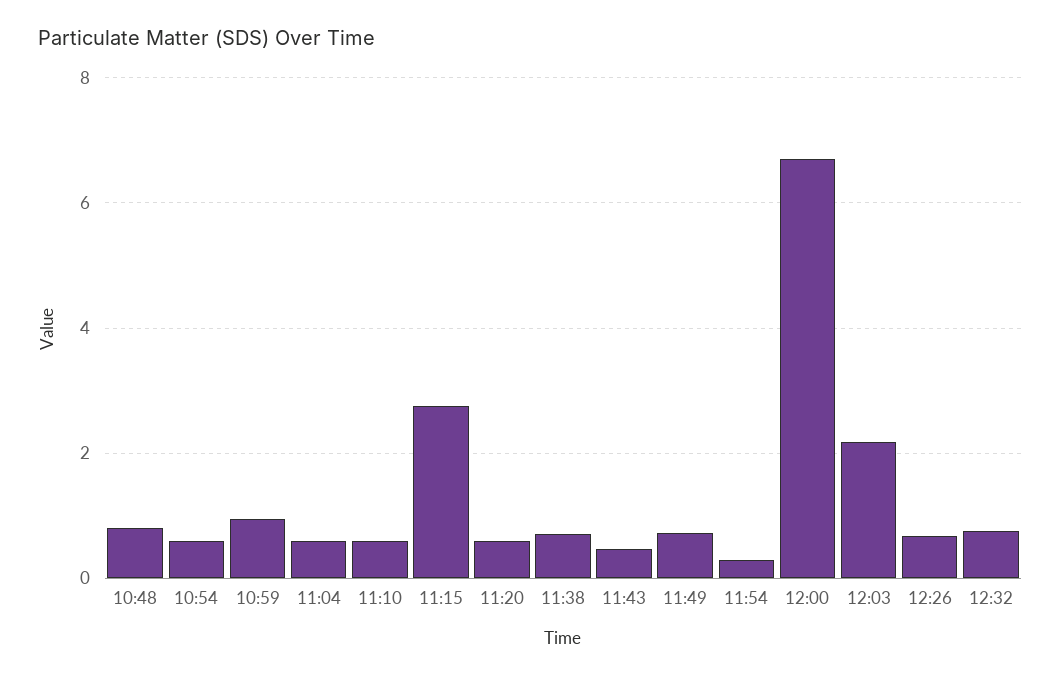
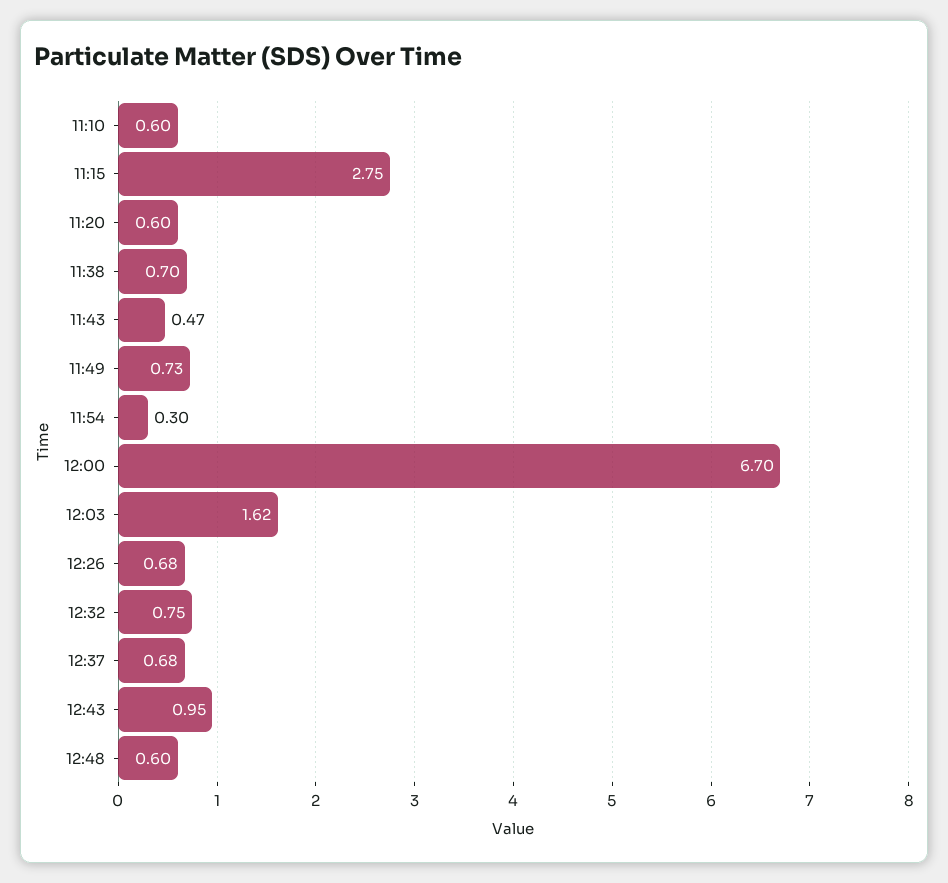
10:48: 0.8 -> none
10:54: 0.6 -> none
10:59: 1 -> none
11:04: 0.6 -> none
12:03: 2.2 -> 1.62
12:37: none -> 0.68
12:43: none -> 0.95
12:48: none -> 0.6

